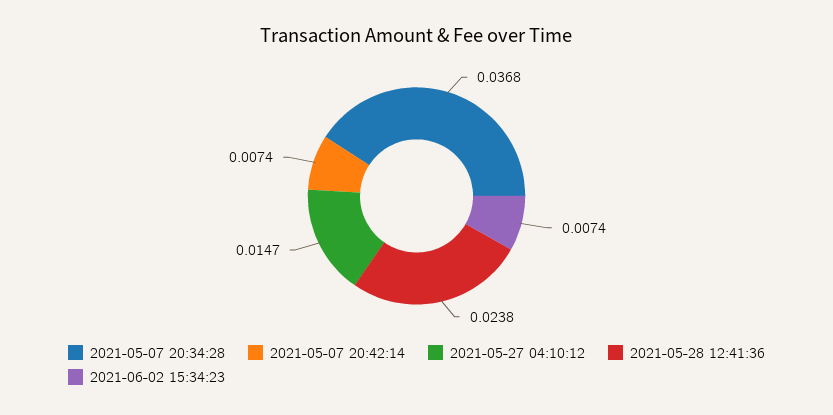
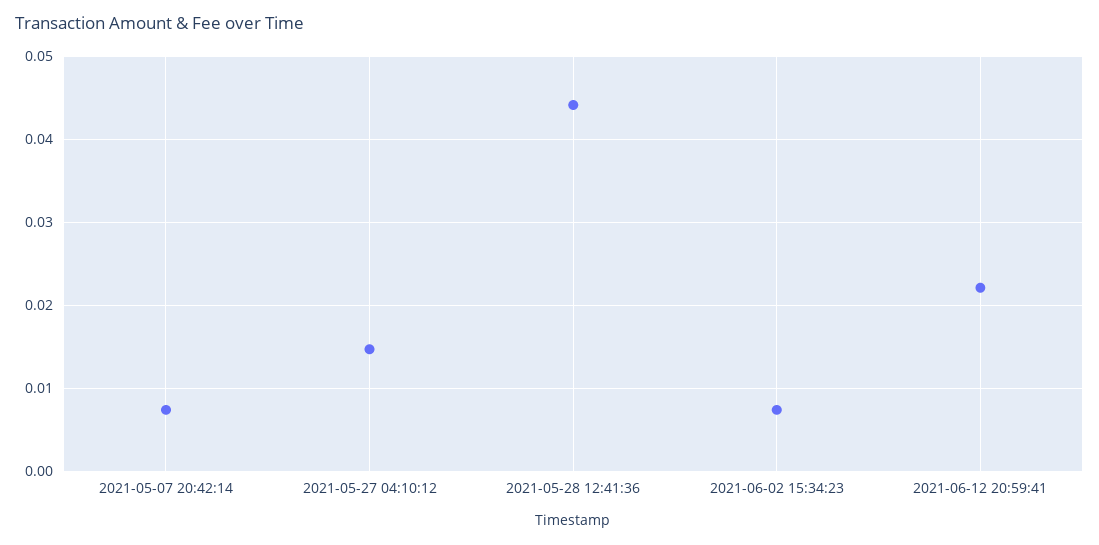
2021-05-07 20:34:28: 0.0368 -> none
2021-05-28 12:41:36: 0.0238 -> 0.044
2021-06-12 20:59:41: none -> 0.022

